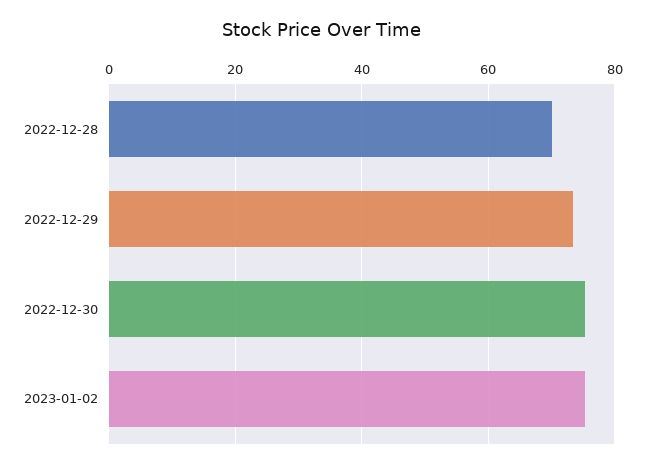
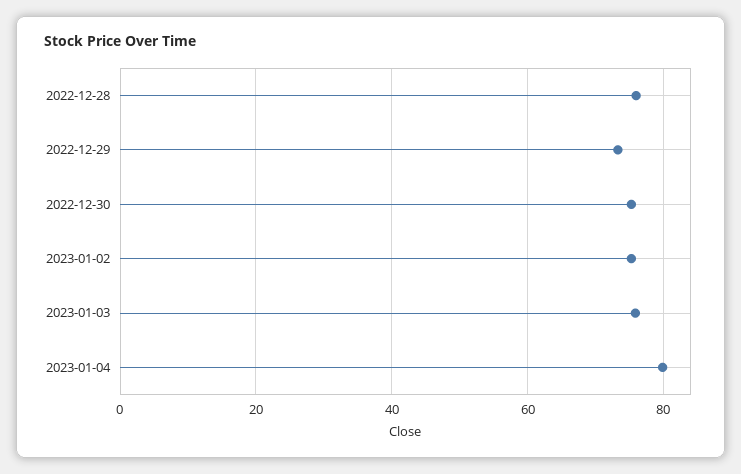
2022-12-28: 70 -> 76
2023-01-03: none -> 76
2023-01-04: none -> 80

